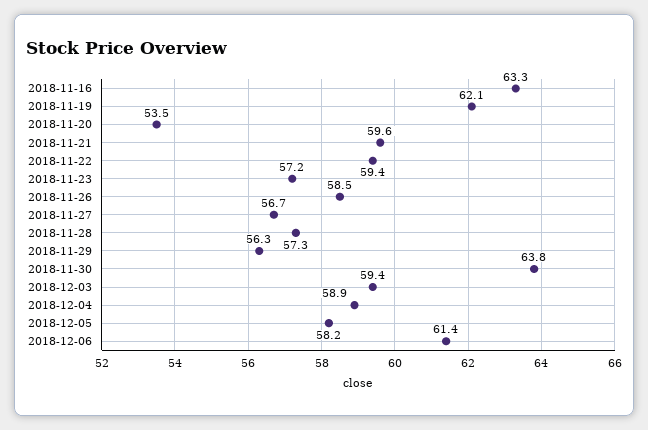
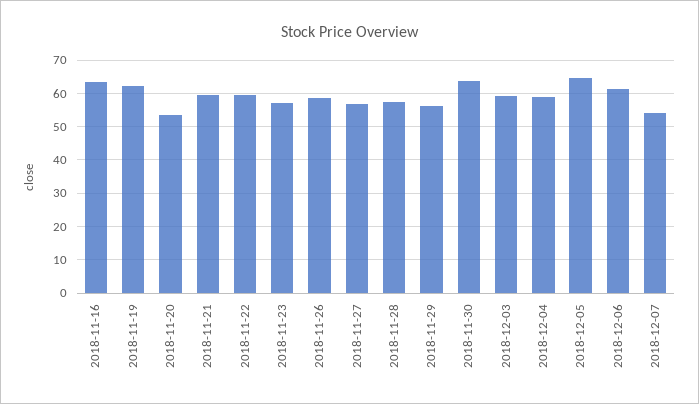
2018-12-05: 58.2 -> 64
2018-12-07: none -> 54

